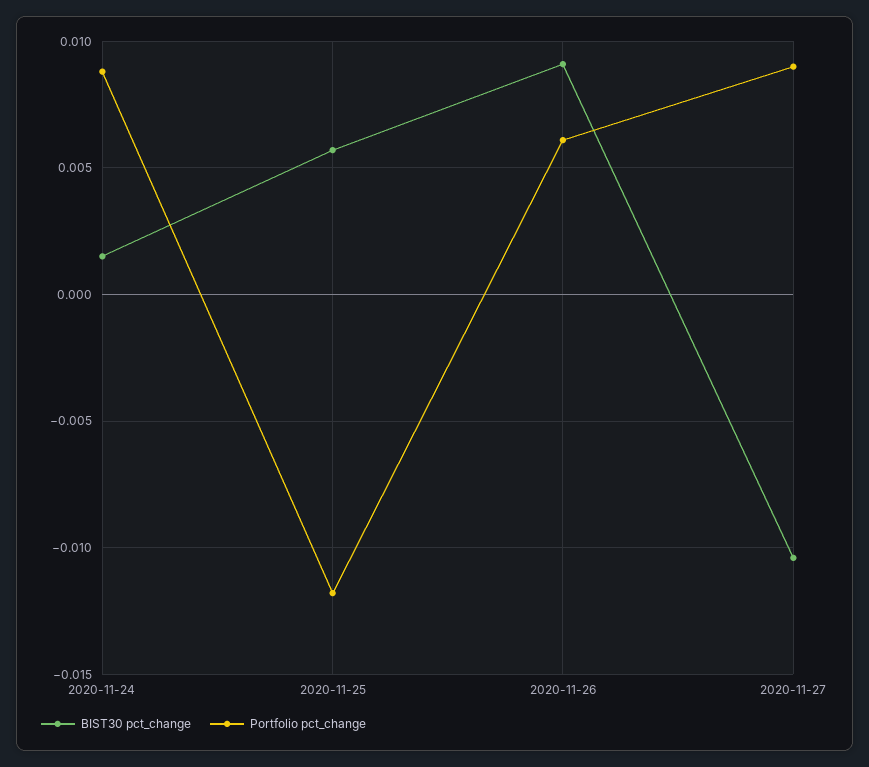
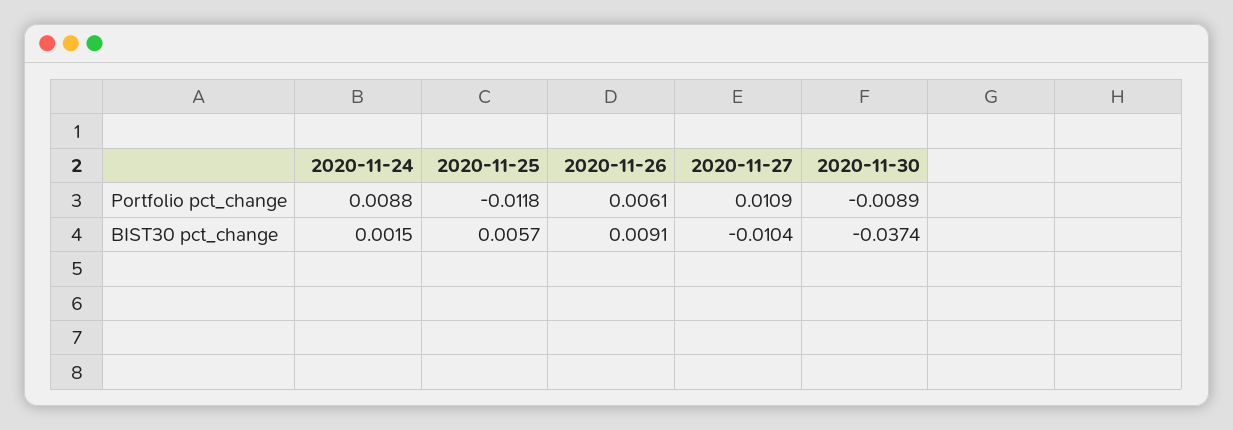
Portfolio pct_change, 2020-11-27: 0.009 -> 0.0109
Portfolio pct_change, 2020-11-30: none -> -0.0089
BIST30 pct_change, 2020-11-30: none -> -0.0374

